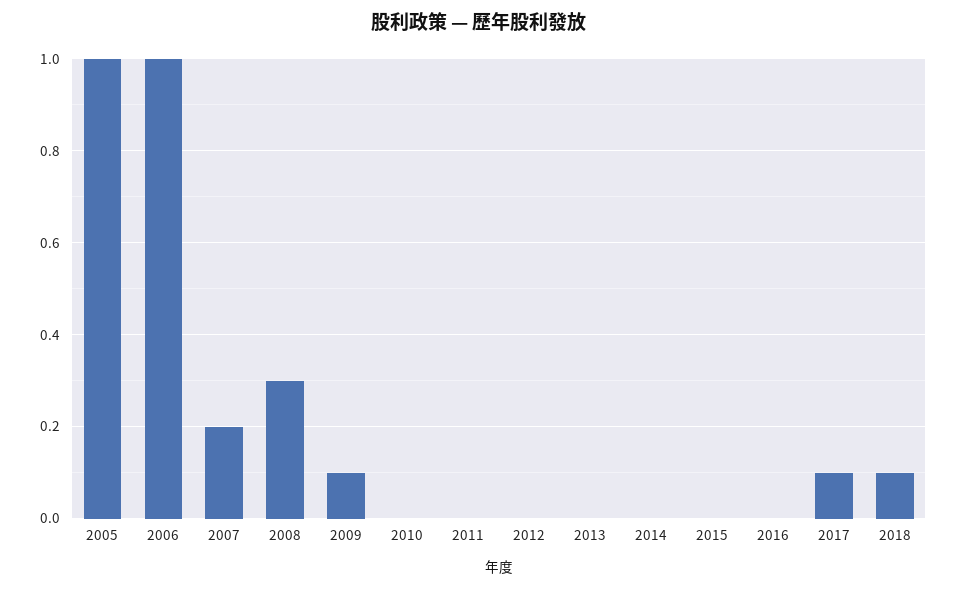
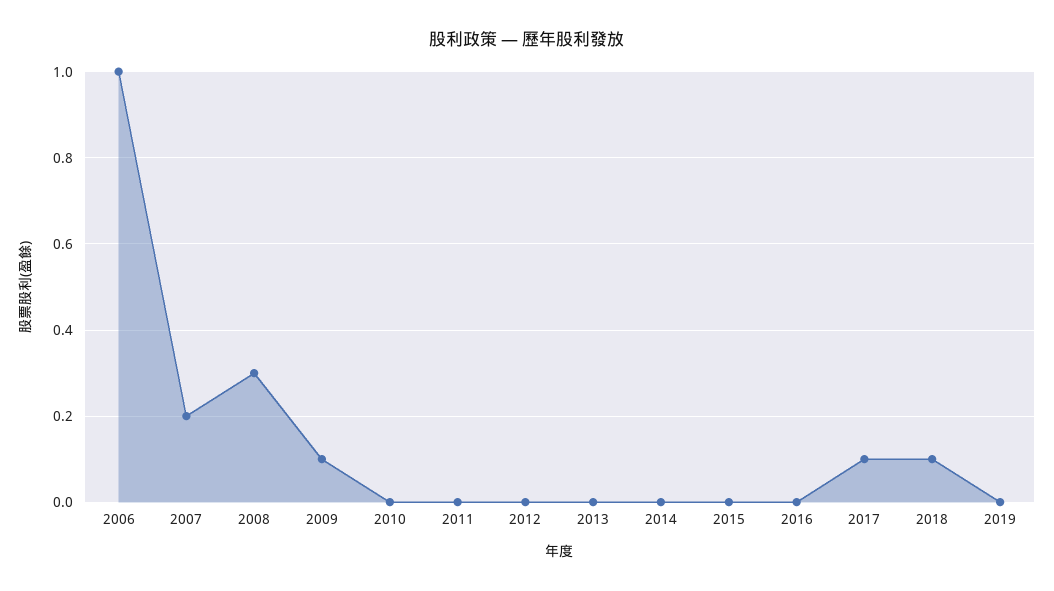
2005: 1 -> none
2019: none -> 0

